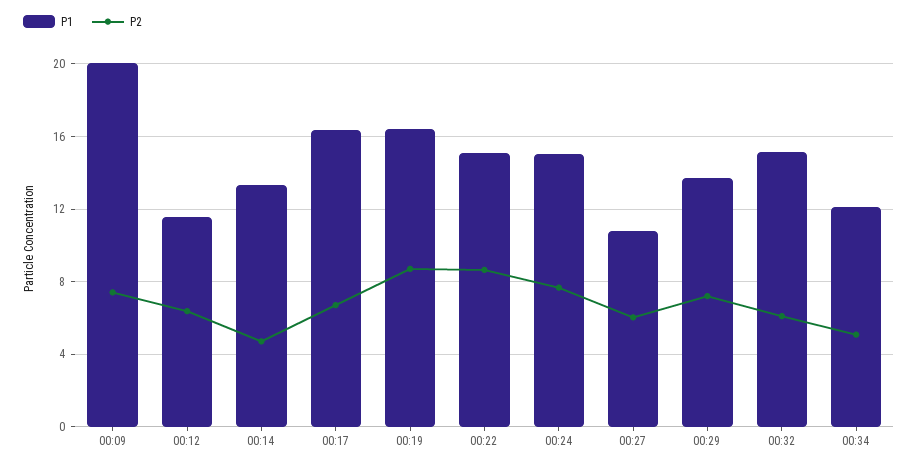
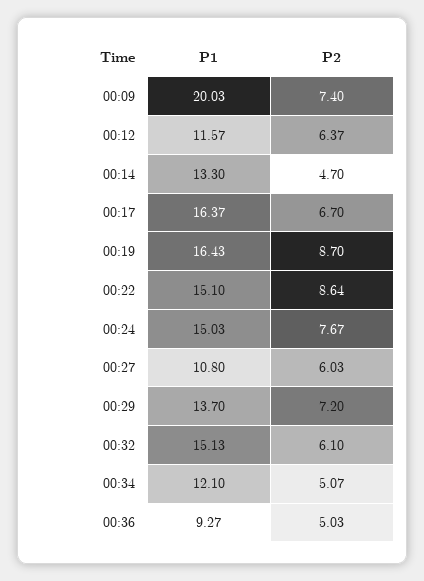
P1, 00:36: none -> 9.27
P2, 00:36: none -> 5.03

